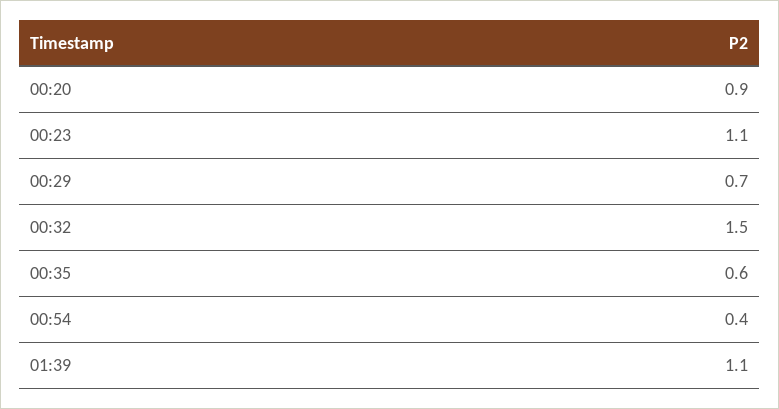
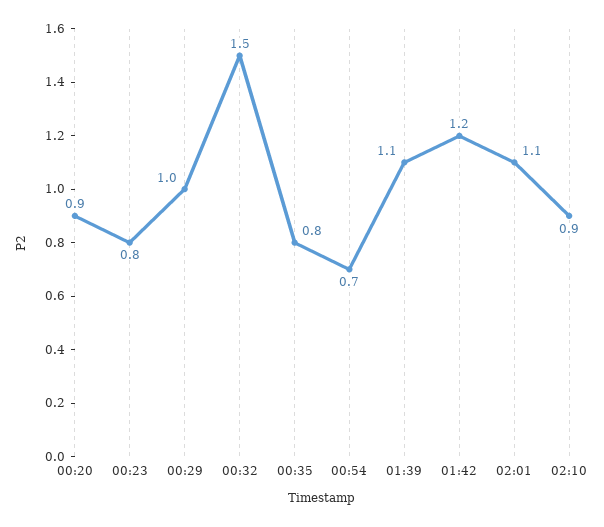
00:23: 1.1 -> 0.8
00:29: 0.7 -> 1
00:35: 0.6 -> 0.8
00:54: 0.4 -> 0.7
01:42: none -> 1.2
02:01: none -> 1.1
02:10: none -> 0.9

